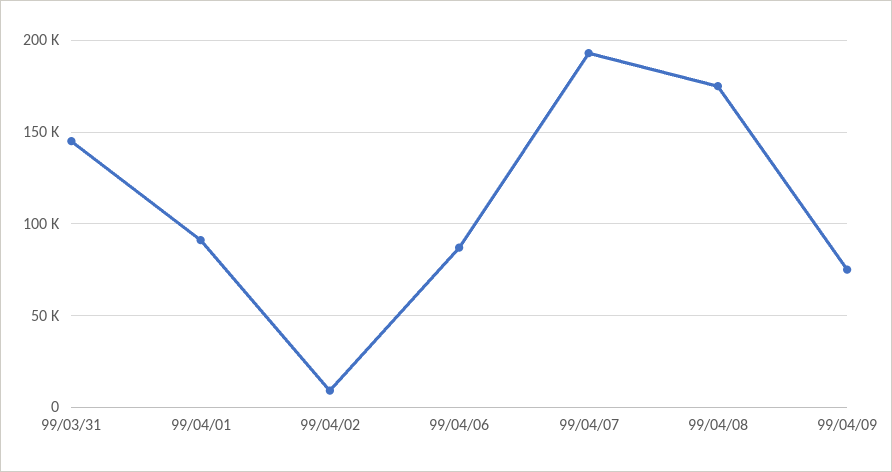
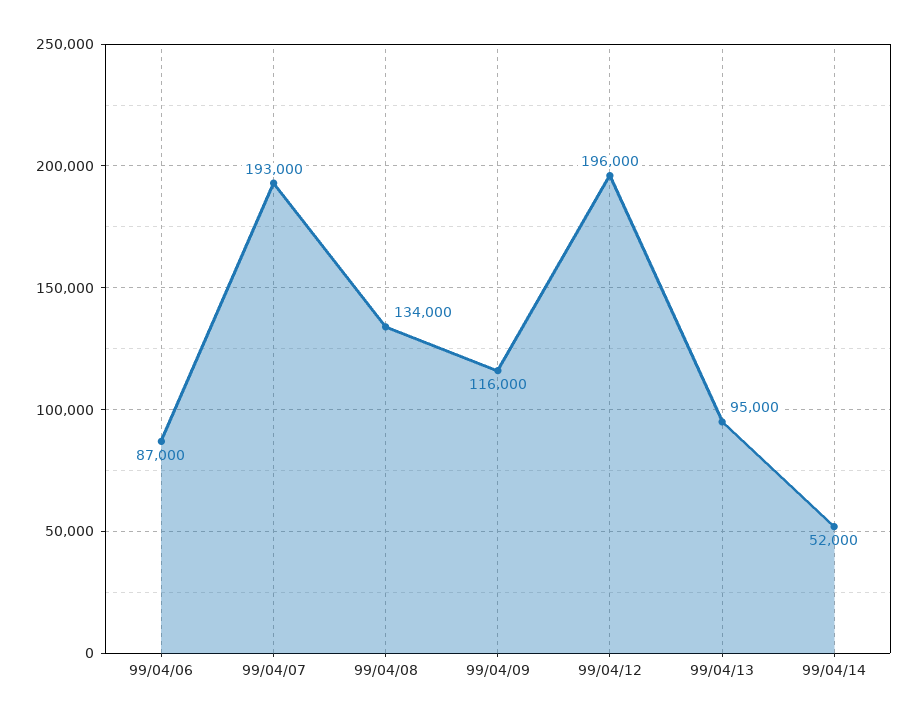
99/03/31: 145000 -> none
99/04/01: 90000 -> none
99/04/02: 10000 -> none
99/04/08: 175000 -> 134000
99/04/09: 75000 -> 116000
99/04/12: none -> 196000
99/04/13: none -> 95000
99/04/14: none -> 52000

